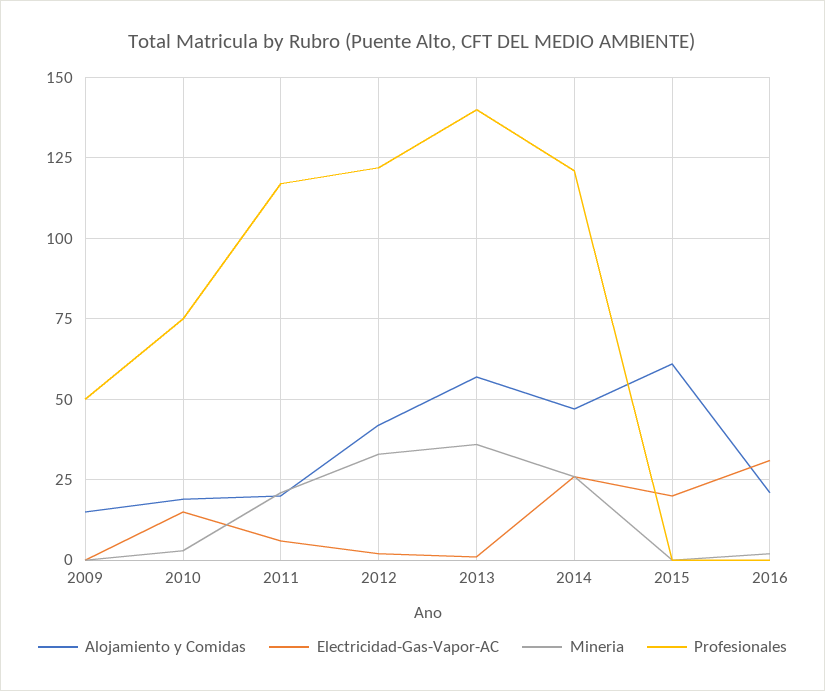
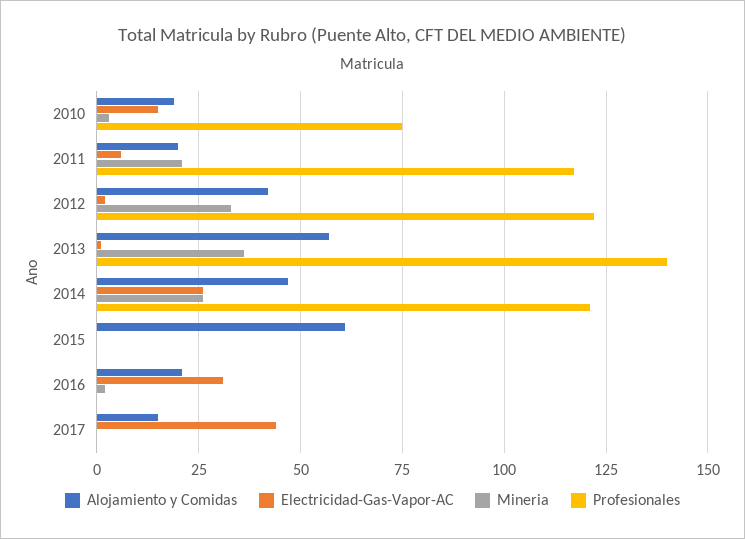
Alojamiento y Comidas, 2009: 15 -> none
Electricidad-Gas-Vapor-AC, 2009: 0 -> none
Mineria, 2009: 0 -> none
Profesionales, 2009: 50 -> none
Electricidad-Gas-Vapor-AC, 2015: 20 -> 0
Alojamiento y Comidas, 2017: none -> 15
Electricidad-Gas-Vapor-AC, 2017: none -> 45
Mineria, 2017: none -> 0
Profesionales, 2017: none -> 0

